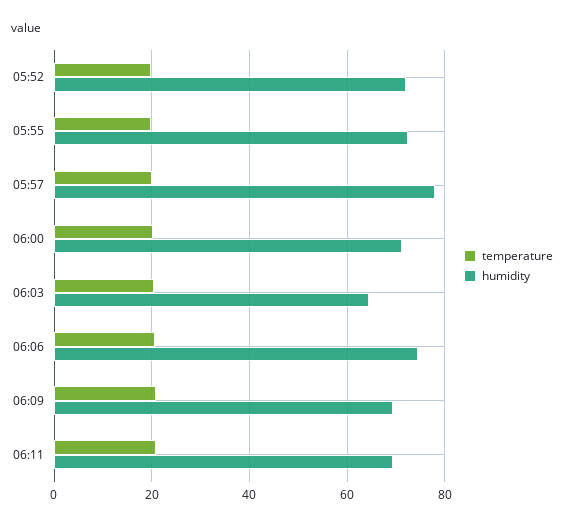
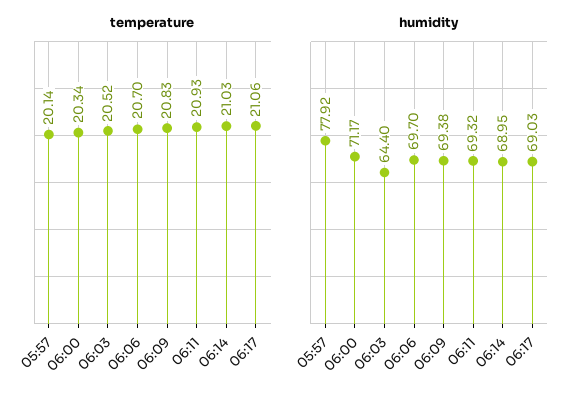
temperature, 05:52: 20 -> none
humidity, 05:52: 72 -> none
temperature, 05:55: 20 -> none
humidity, 05:55: 72 -> none
humidity, 06:06: 74 -> 69.7
temperature, 06:14: none -> 21.03
temperature, 06:17: none -> 21.06
humidity, 06:14: none -> 68.95
humidity, 06:17: none -> 69.03

